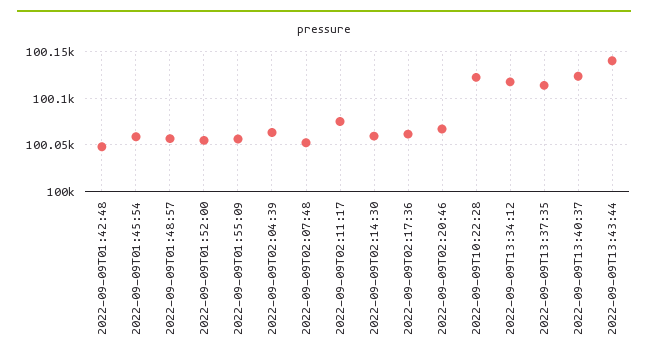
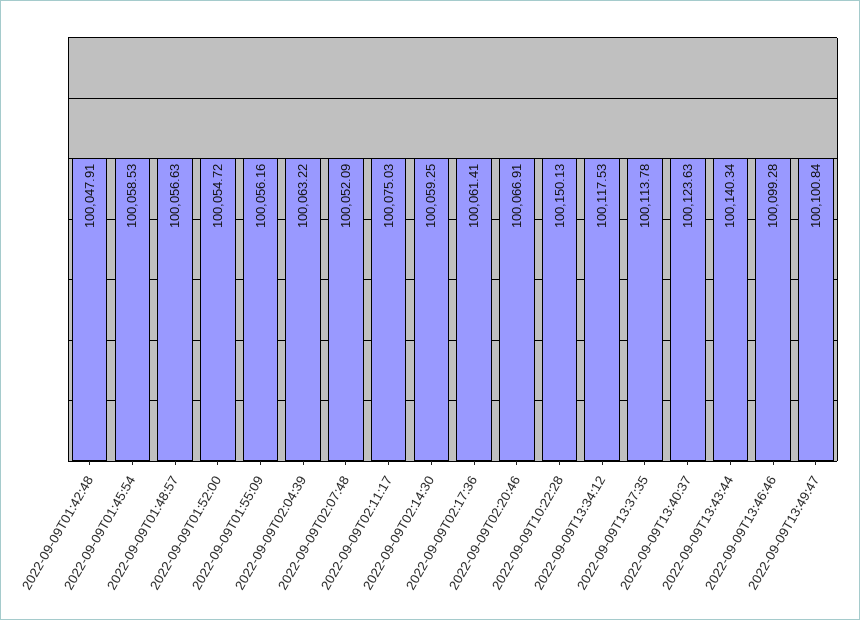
2022-09-09T10:22:28: 100120 -> 100150.13
2022-09-09T13:46:46: none -> 100099.28
2022-09-09T13:49:47: none -> 100100.84

